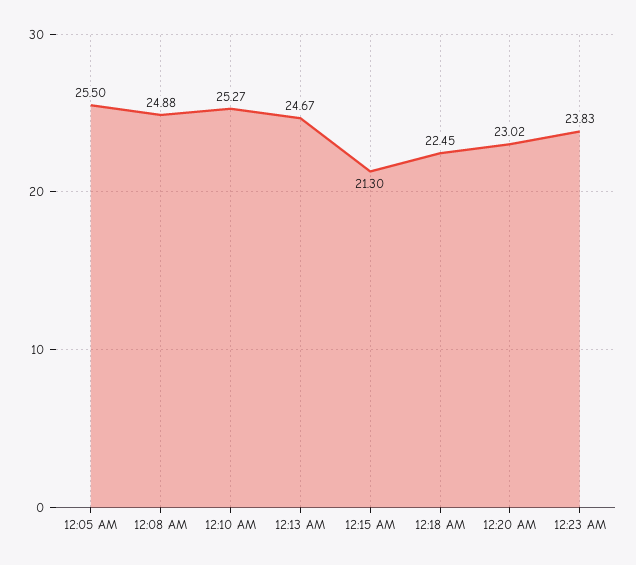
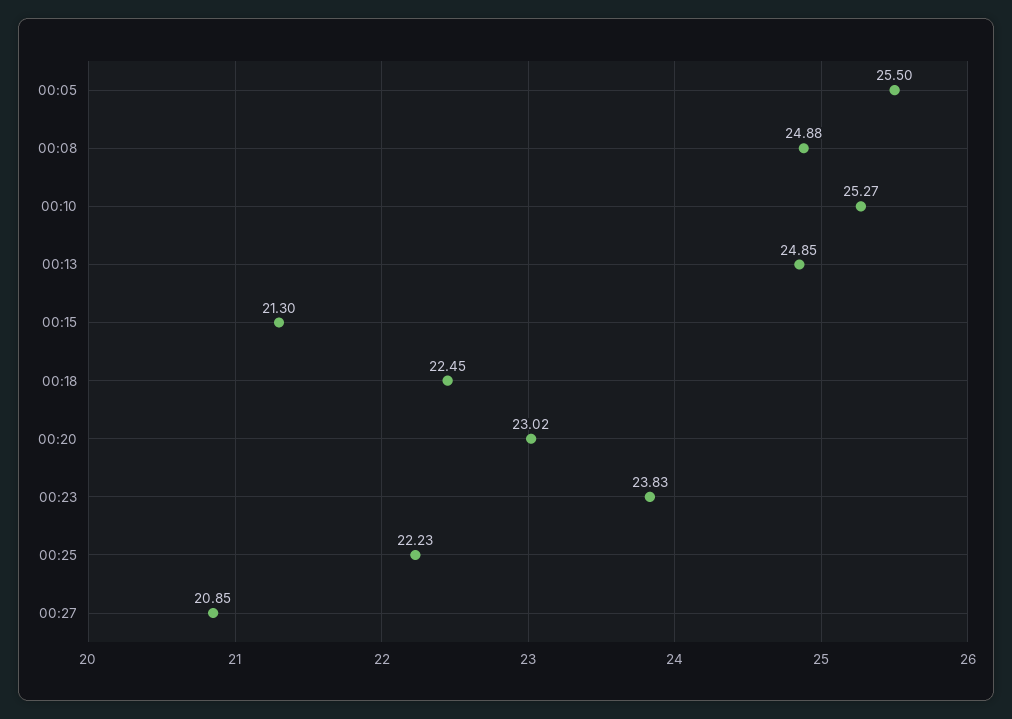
12:13 AM: 24.67 -> 24.85
00:25: none -> 22.23
00:27: none -> 20.85

